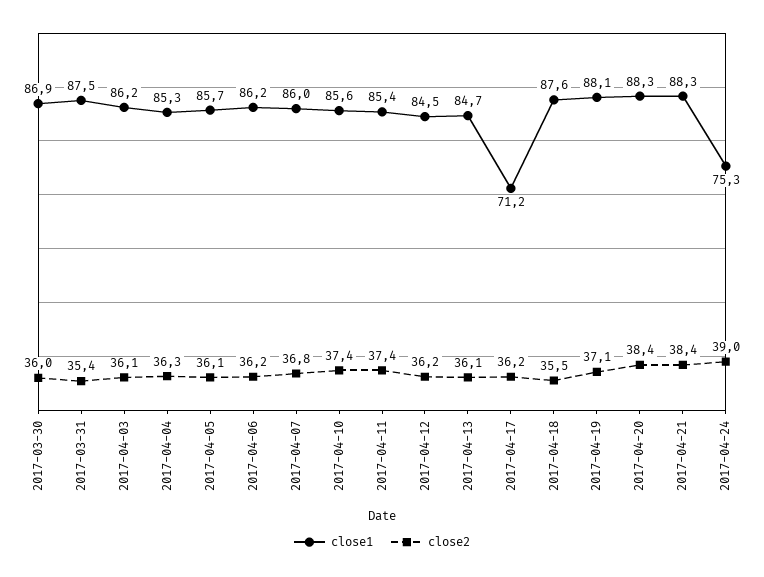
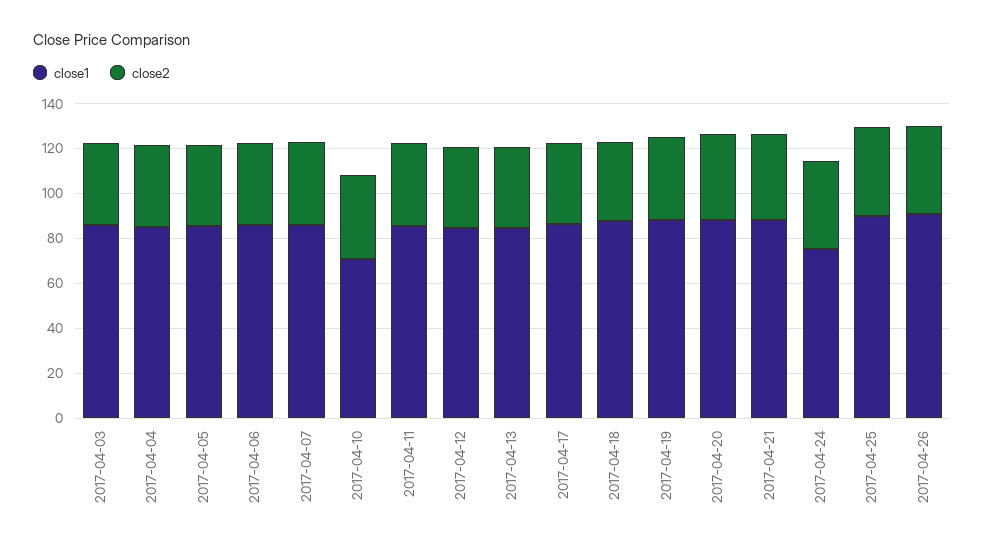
close1, 2017-03-30: 86.9 -> none
close2, 2017-03-30: 36 -> none
close1, 2017-03-31: 87.5 -> none
close2, 2017-03-31: 35.4 -> none
close1, 2017-04-10: 85.6 -> 70
close1, 2017-04-17: 71.2 -> 85
close1, 2017-04-25: none -> 90
close2, 2017-04-25: none -> 40
close1, 2017-04-26: none -> 90
close2, 2017-04-26: none -> 40

